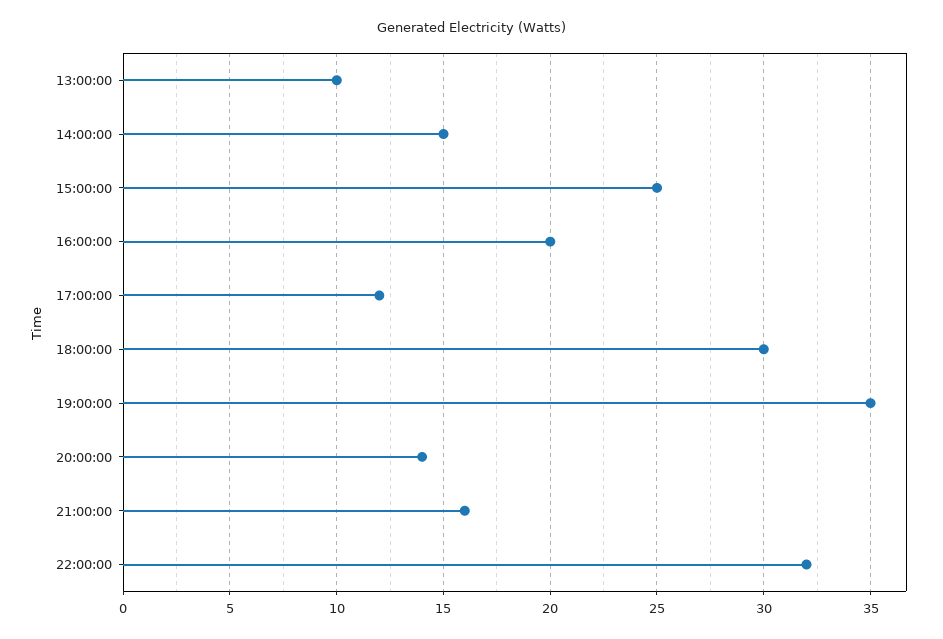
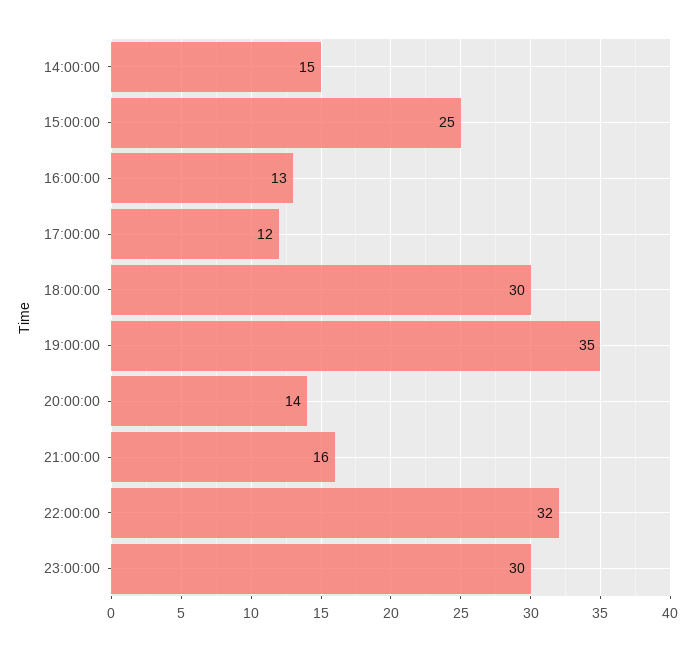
13:00:00: 10 -> none
16:00:00: 20 -> 13
23:00:00: none -> 30

